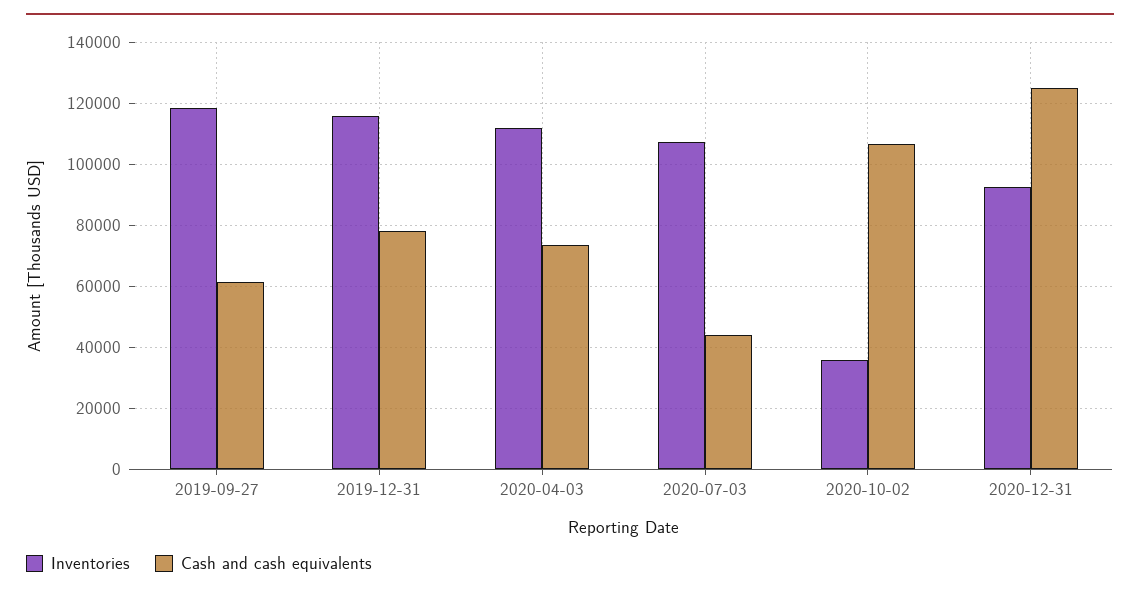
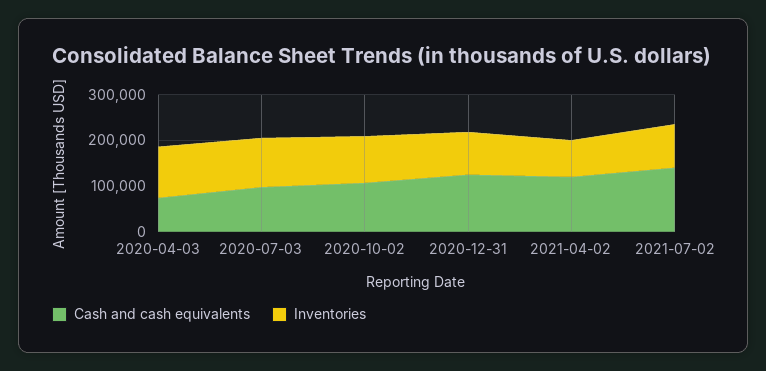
Inventories, 2019-09-27: 118000 -> none
Cash and cash equivalents, 2019-09-27: 62000 -> none
Inventories, 2019-12-31: 116000 -> none
Cash and cash equivalents, 2019-12-31: 78000 -> none
Cash and cash equivalents, 2020-07-03: 44000 -> 100000
Inventories, 2020-10-02: 36000 -> 100000
Cash and cash equivalents, 2021-04-02: none -> 120000
Inventories, 2021-04-02: none -> 80000
Cash and cash equivalents, 2021-07-02: none -> 140000
Inventories, 2021-07-02: none -> 100000

